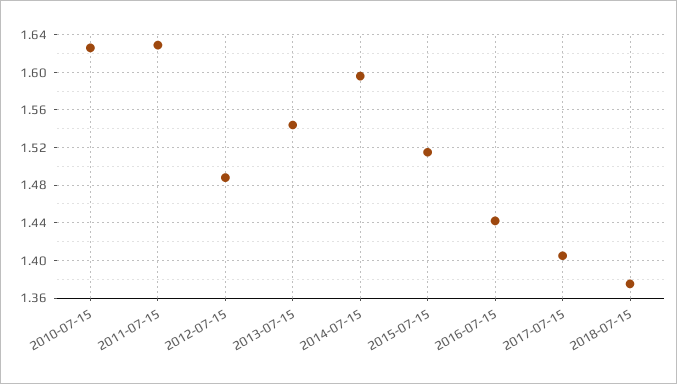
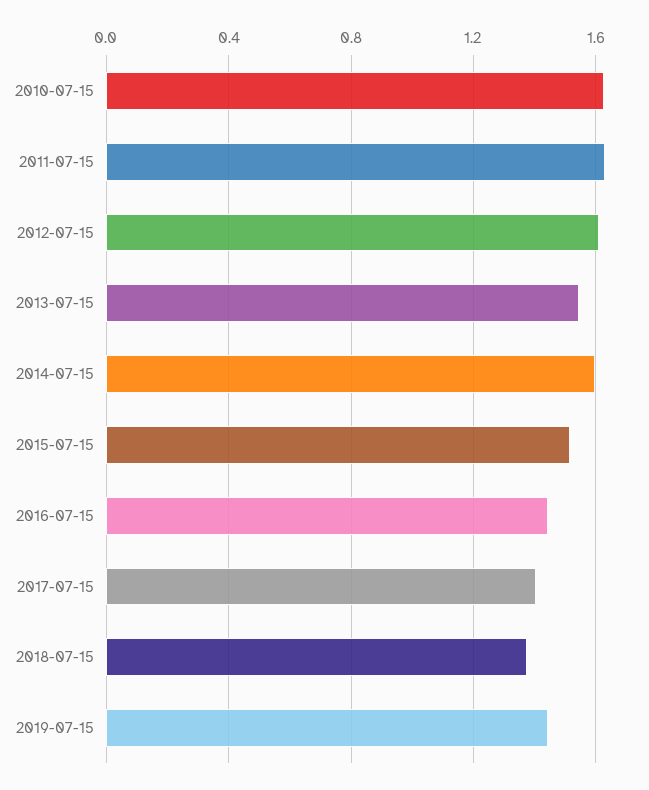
2012-07-15: 1.49 -> 1.6
2019-07-15: none -> 1.45

